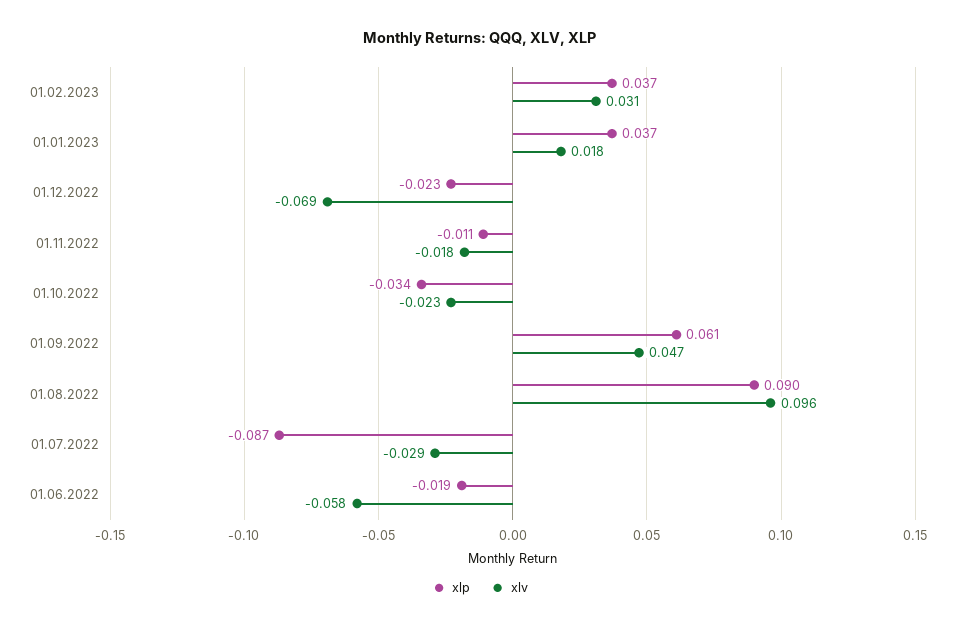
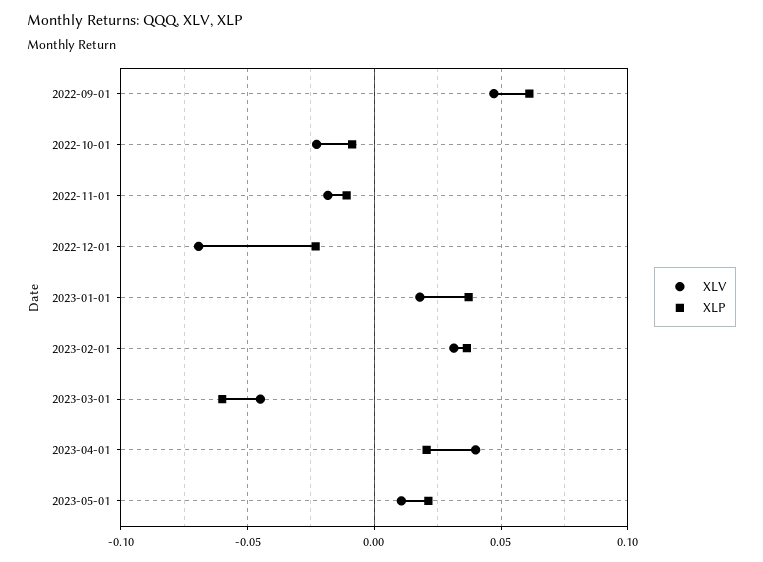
xlp, 01.10.2022: -0.034 -> -0.01
xlp, 01.08.2022: 0.09 -> none
xlv, 01.08.2022: 0.096 -> none
xlp, 01.07.2022: -0.087 -> none
xlv, 01.07.2022: -0.029 -> none
xlp, 01.06.2022: -0.019 -> none
xlv, 01.06.2022: -0.058 -> none
xlv, 2023-03-01: none -> -0.045
xlp, 2023-03-01: none -> -0.06
xlv, 2023-04-01: none -> 0.04
xlp, 2023-04-01: none -> 0.02
xlv, 2023-05-01: none -> 0.01
xlp, 2023-05-01: none -> 0.02

